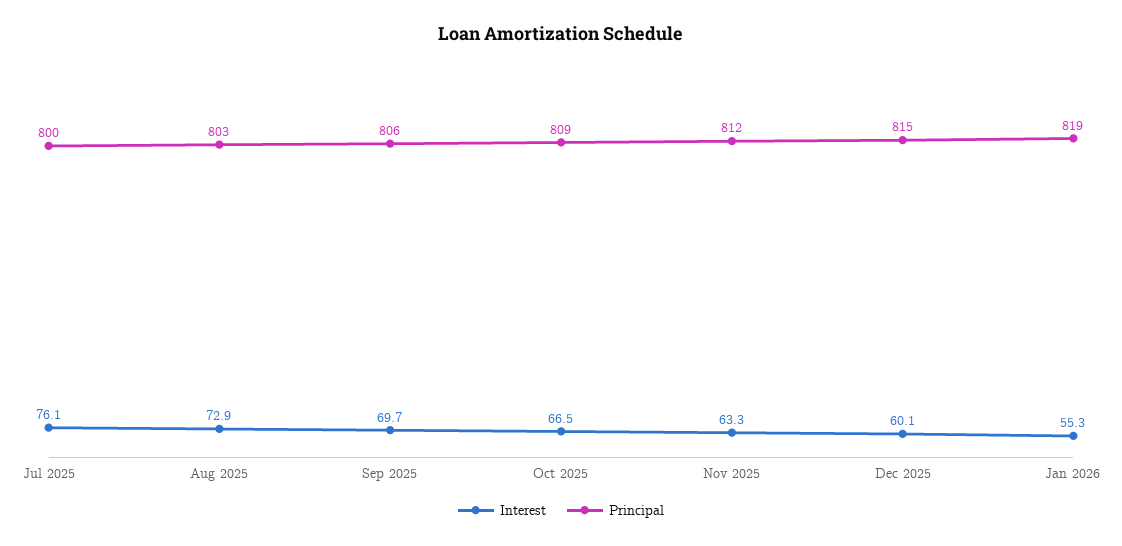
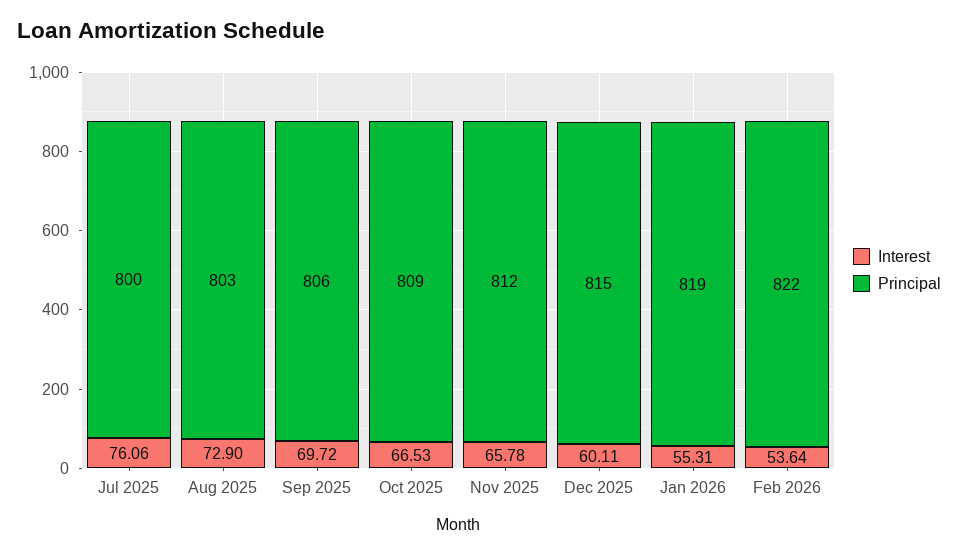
Interest, Nov 2025: 63.3 -> 65.78
Interest, Feb 2026: none -> 53.64
Principal, Feb 2026: none -> 822

